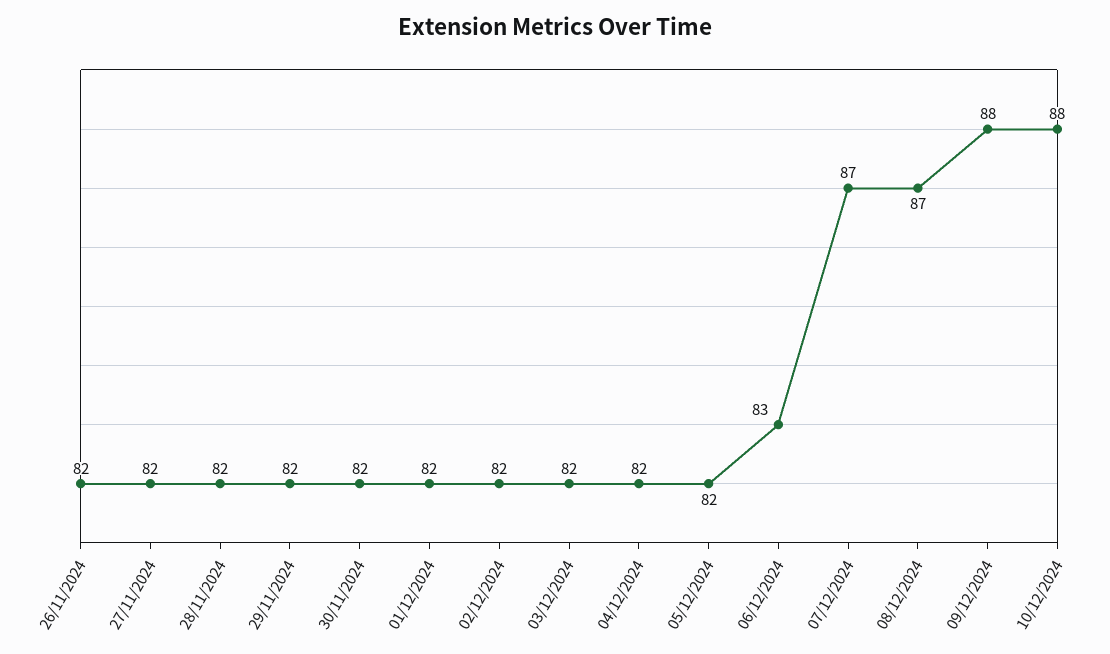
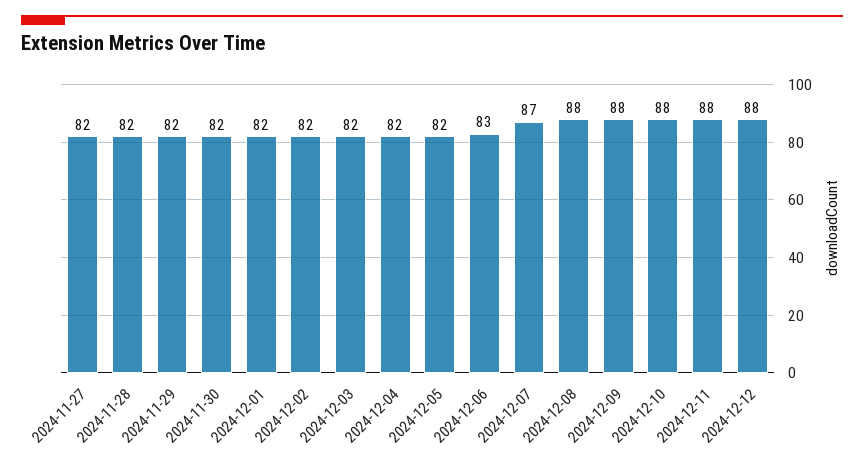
26/11/2024: 82 -> none
08/12/2024: 87 -> 88
2024-12-11: none -> 88
2024-12-12: none -> 88

